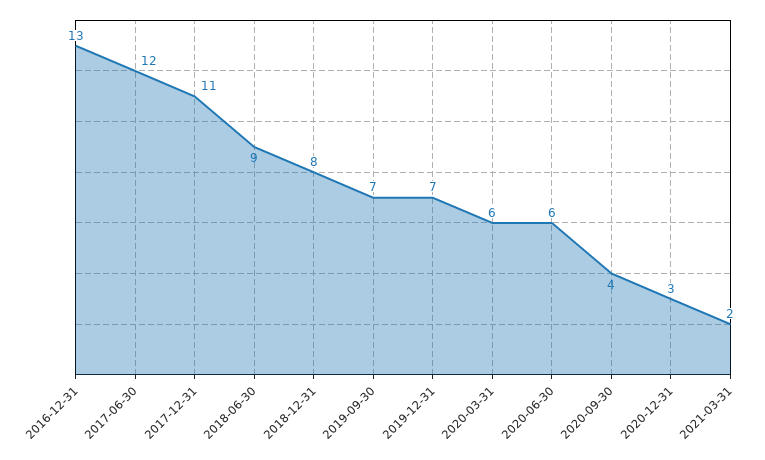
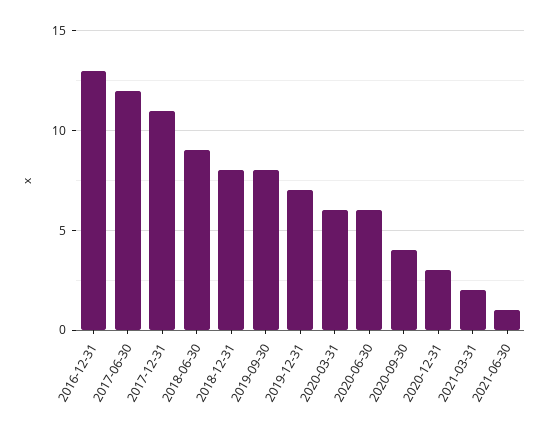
2019-09-30: 7 -> 8
2021-06-30: none -> 1

